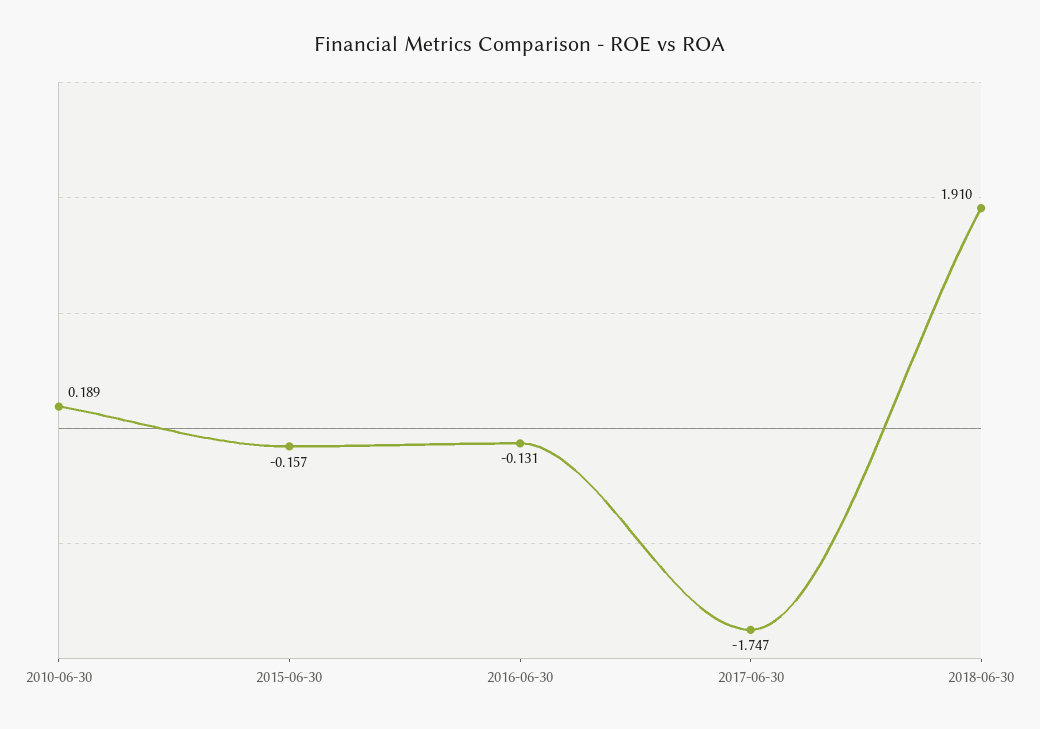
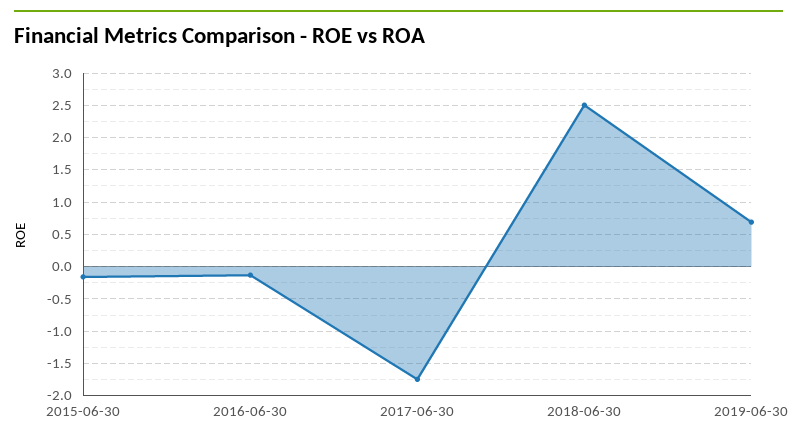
2010-06-30: 0.189 -> none
2018-06-30: 1.91 -> 2.5
2019-06-30: none -> 0.7

